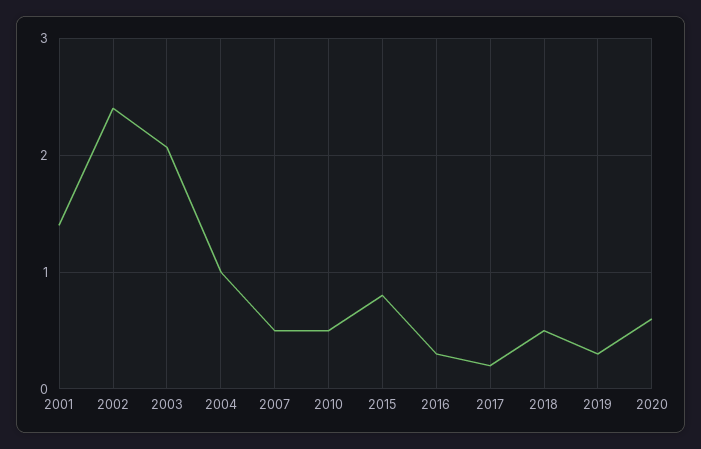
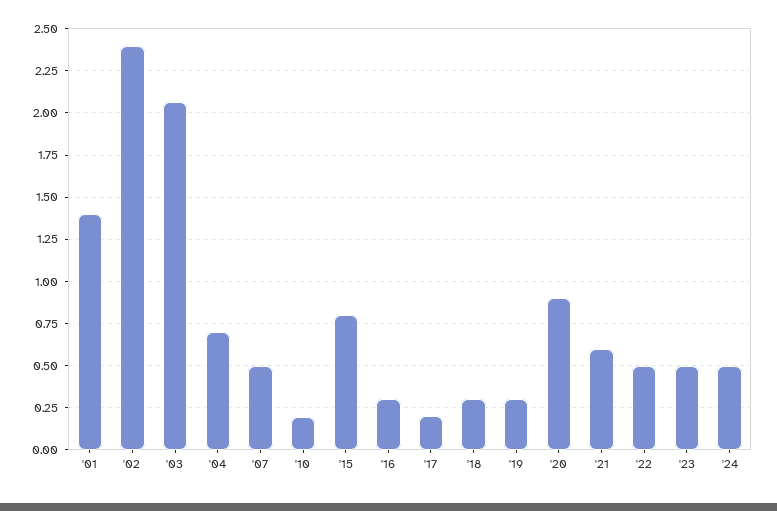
2004: 1 -> 0.7
2010: 0.5 -> 0.2
2018: 0.5 -> 0.3
2020: 0.6 -> 0.9
'21: none -> 0.6
'22: none -> 0.5
'23: none -> 0.5
'24: none -> 0.5

